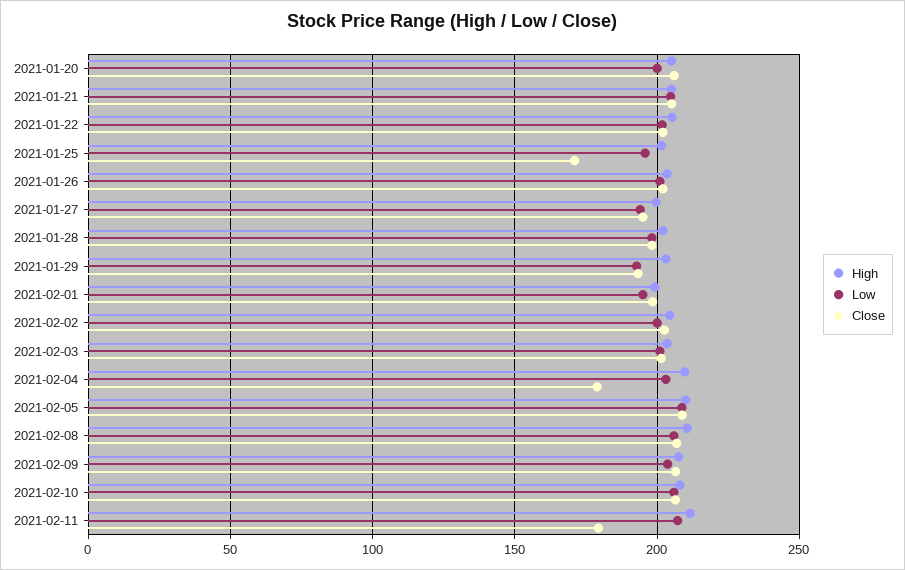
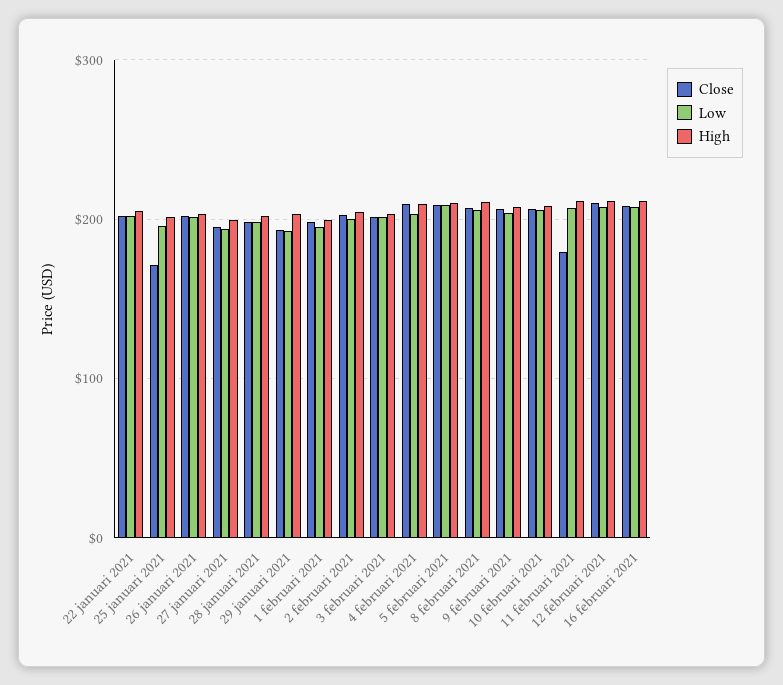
High, 2021-01-20: 205 -> none
Low, 2021-01-20: 200 -> none
Close, 2021-01-20: 205 -> none
High, 2021-01-21: 205 -> none
Low, 2021-01-21: 205 -> none
Close, 2021-01-21: 205 -> none
Close, 2021-02-04: 180 -> 210
Close, 12 februari 2021: none -> 210
Low, 12 februari 2021: none -> 210
High, 12 februari 2021: none -> 210
Close, 16 februari 2021: none -> 210
Low, 16 februari 2021: none -> 210
High, 16 februari 2021: none -> 210

